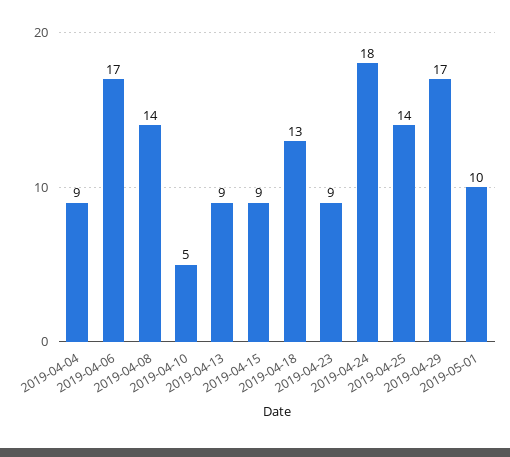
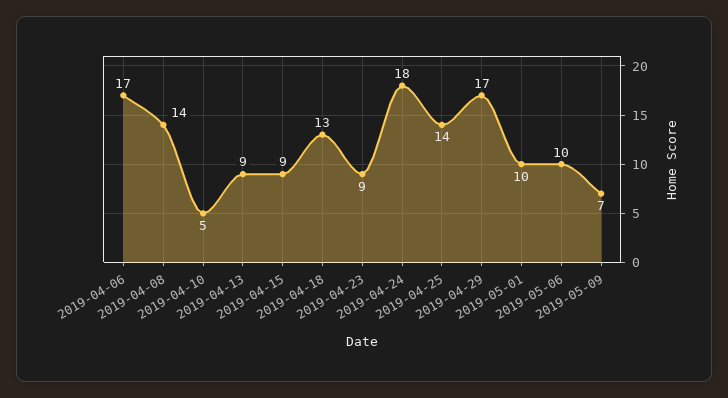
2019-04-04: 9 -> none
2019-05-06: none -> 10
2019-05-09: none -> 7

